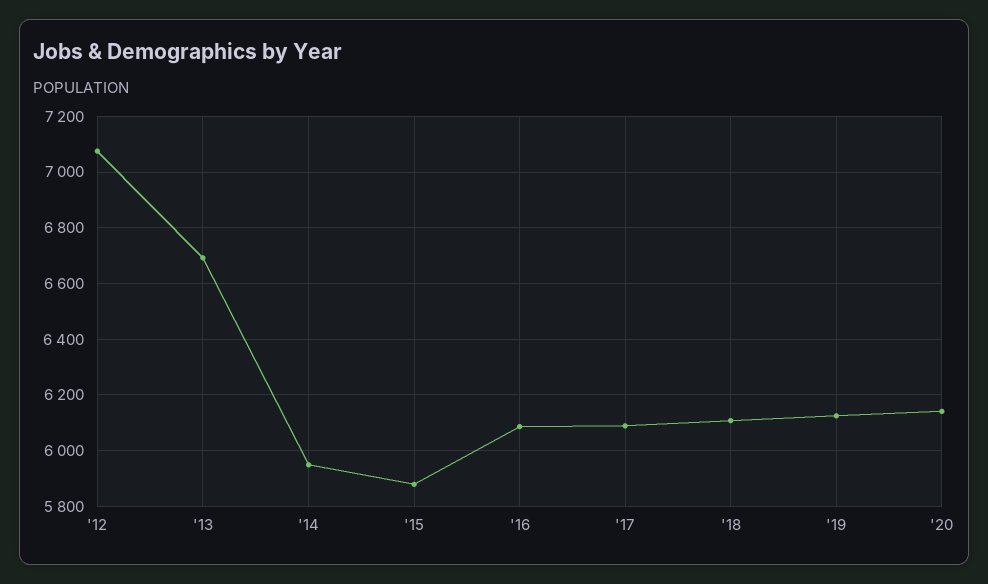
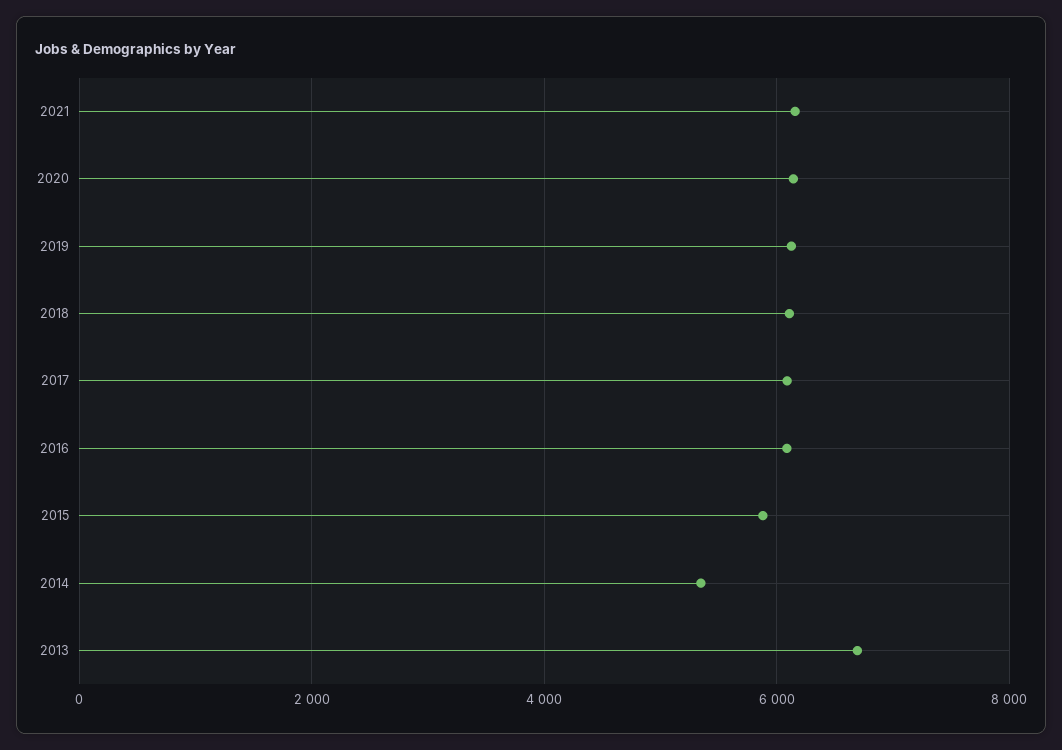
'12: 7075 -> none
'14: 5950 -> 5400
2021: none -> 6200

